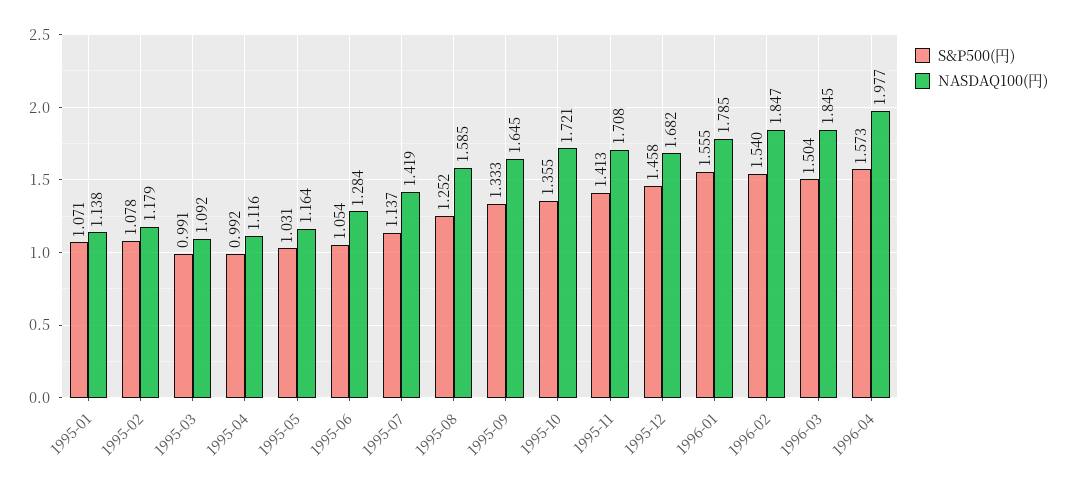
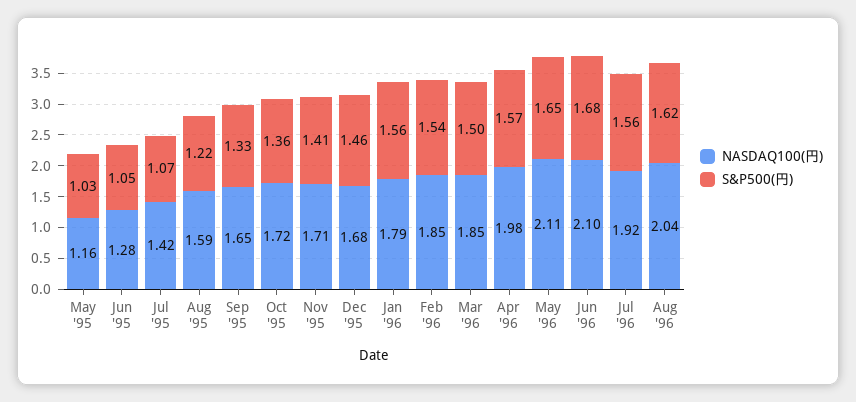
S&P500(円), 1995-01: 1.071 -> none
NASDAQ100(円), 1995-01: 1.138 -> none
S&P500(円), 1995-02: 1.078 -> none
NASDAQ100(円), 1995-02: 1.179 -> none
S&P500(円), 1995-03: 0.991 -> none
NASDAQ100(円), 1995-03: 1.092 -> none
S&P500(円), 1995-04: 0.992 -> none
NASDAQ100(円), 1995-04: 1.116 -> none
S&P500(円), 1995-07: 1.137 -> 1.07
S&P500(円), 1995-08: 1.252 -> 1.22
NASDAQ100(円), May '96: none -> 2.11
S&P500(円), May '96: none -> 1.65
NASDAQ100(円), Jun '96: none -> 2.1
S&P500(円), Jun '96: none -> 1.68
NASDAQ100(円), Jul '96: none -> 1.92
S&P500(円), Jul '96: none -> 1.56
NASDAQ100(円), Aug '96: none -> 2.04
S&P500(円), Aug '96: none -> 1.62

